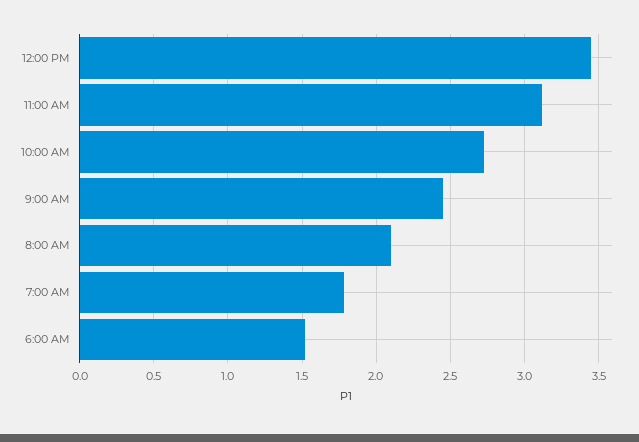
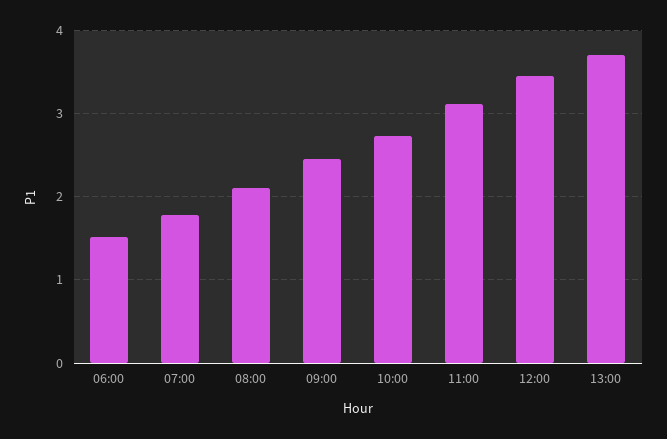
13:00: none -> 3.7

